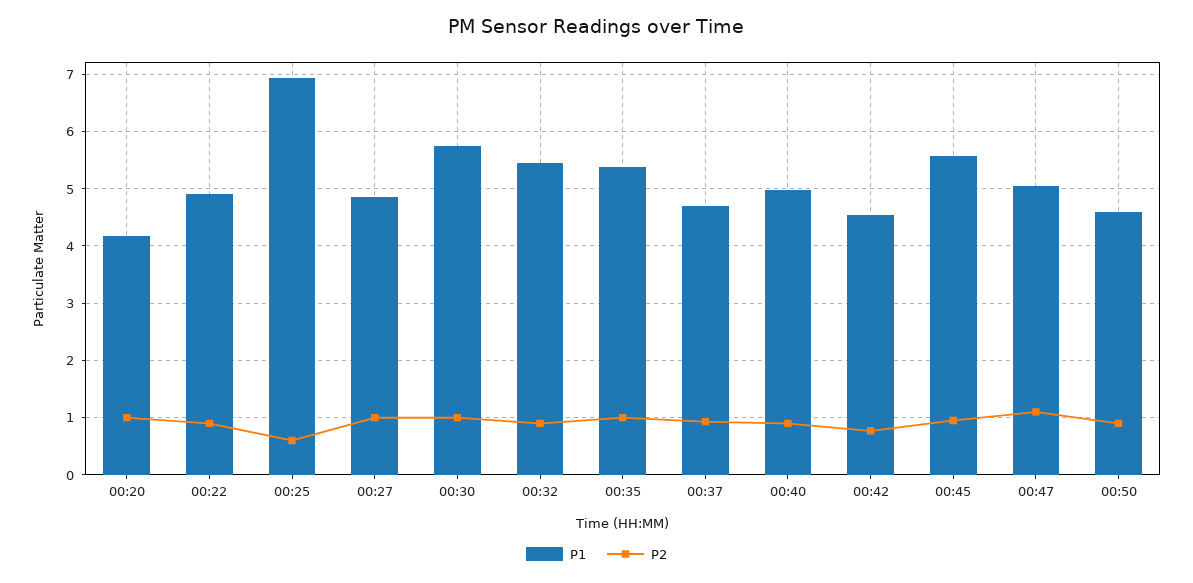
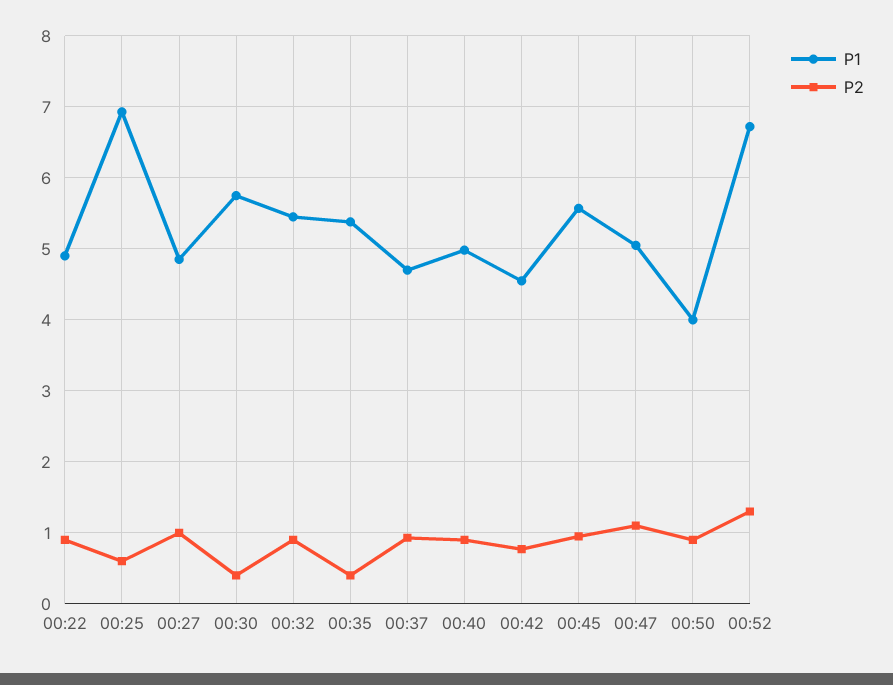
P1, 00:20: 4.2 -> none
P2, 00:20: 1 -> none
P2, 00:30: 1 -> 0.4
P2, 00:35: 1 -> 0.4
P1, 00:50: 4.6 -> 4
P1, 00:52: none -> 6.7
P2, 00:52: none -> 1.3

